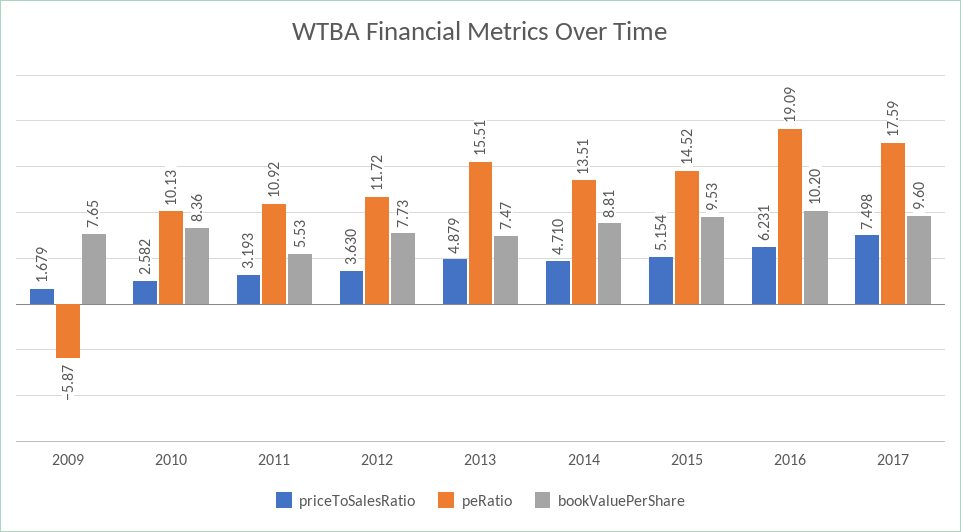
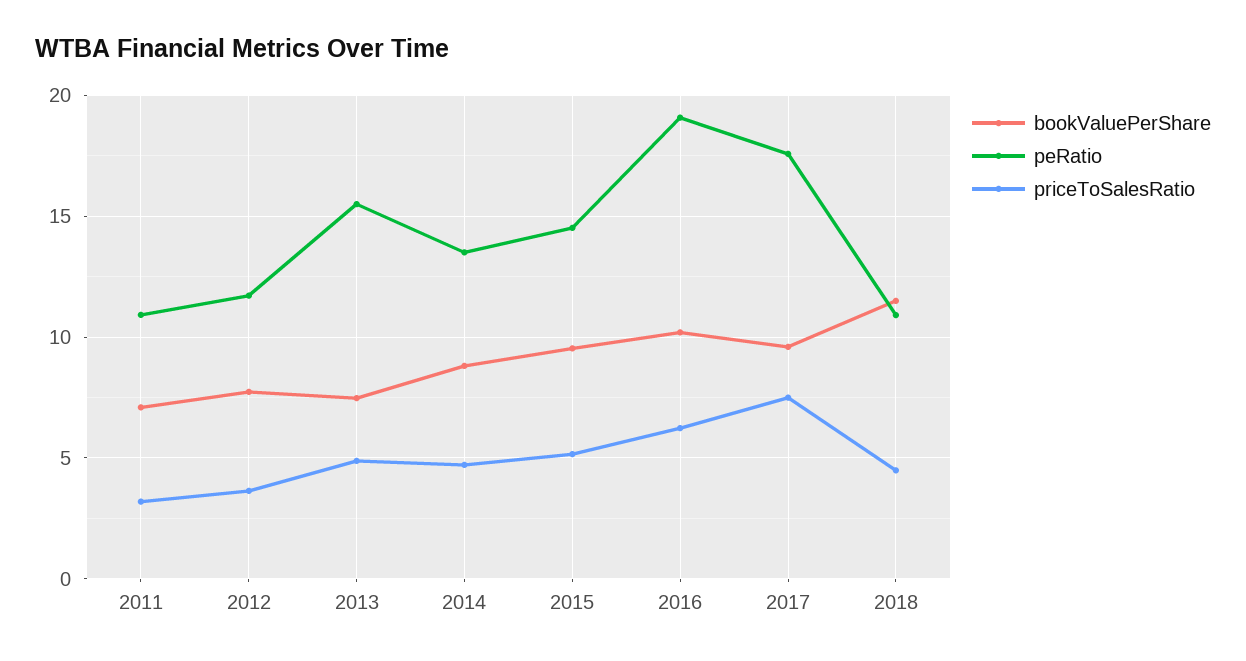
priceToSalesRatio, 2009: 1.679 -> none
peRatio, 2009: -5.87 -> none
bookValuePerShare, 2009: 7.65 -> none
priceToSalesRatio, 2010: 2.582 -> none
peRatio, 2010: 10.13 -> none
bookValuePerShare, 2010: 8.36 -> none
bookValuePerShare, 2011: 5.53 -> 7
bookValuePerShare, 2018: none -> 11.5
peRatio, 2018: none -> 11
priceToSalesRatio, 2018: none -> 4.5

